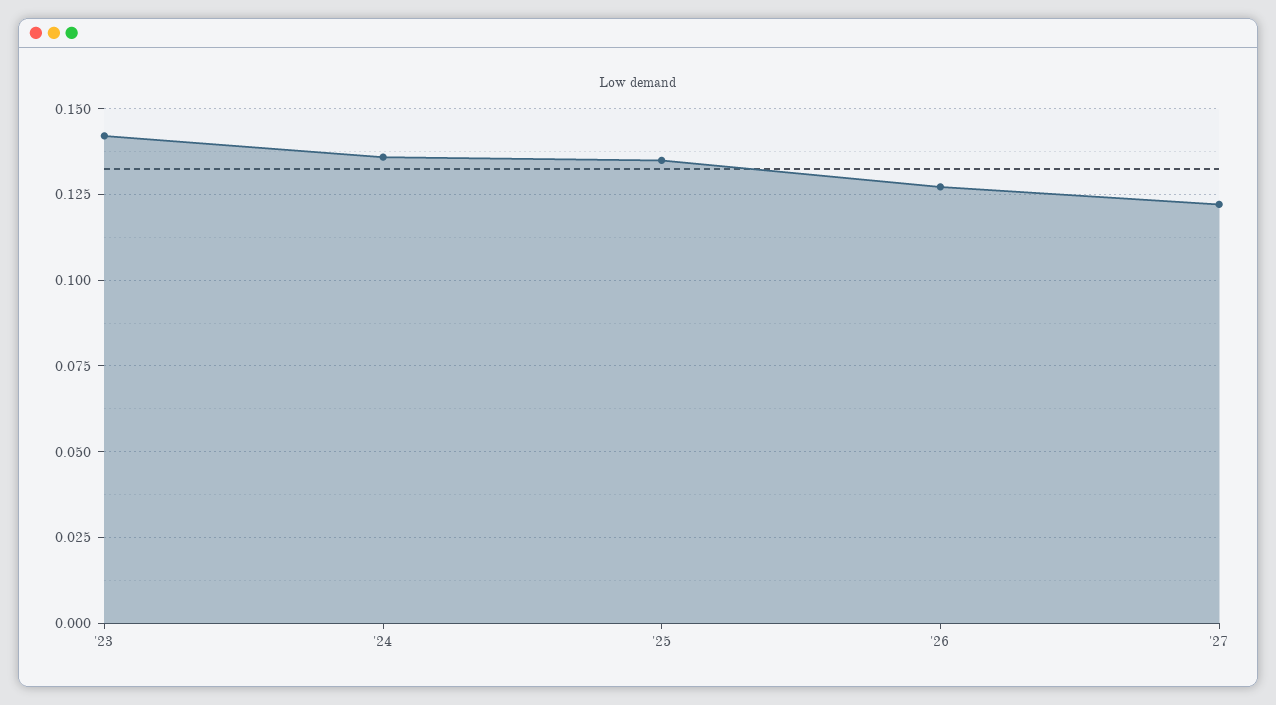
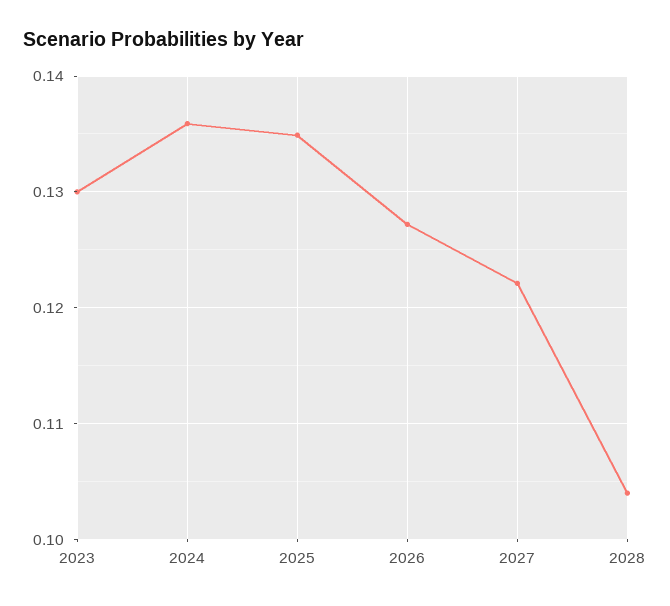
'23: 0.1425 -> 0.13
2028: none -> 0.104

